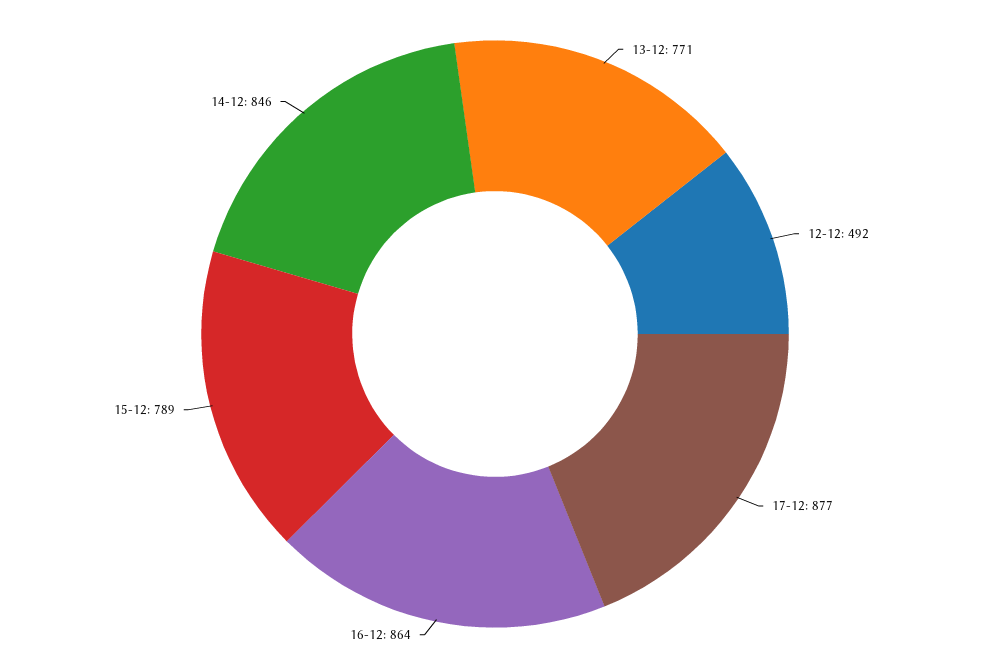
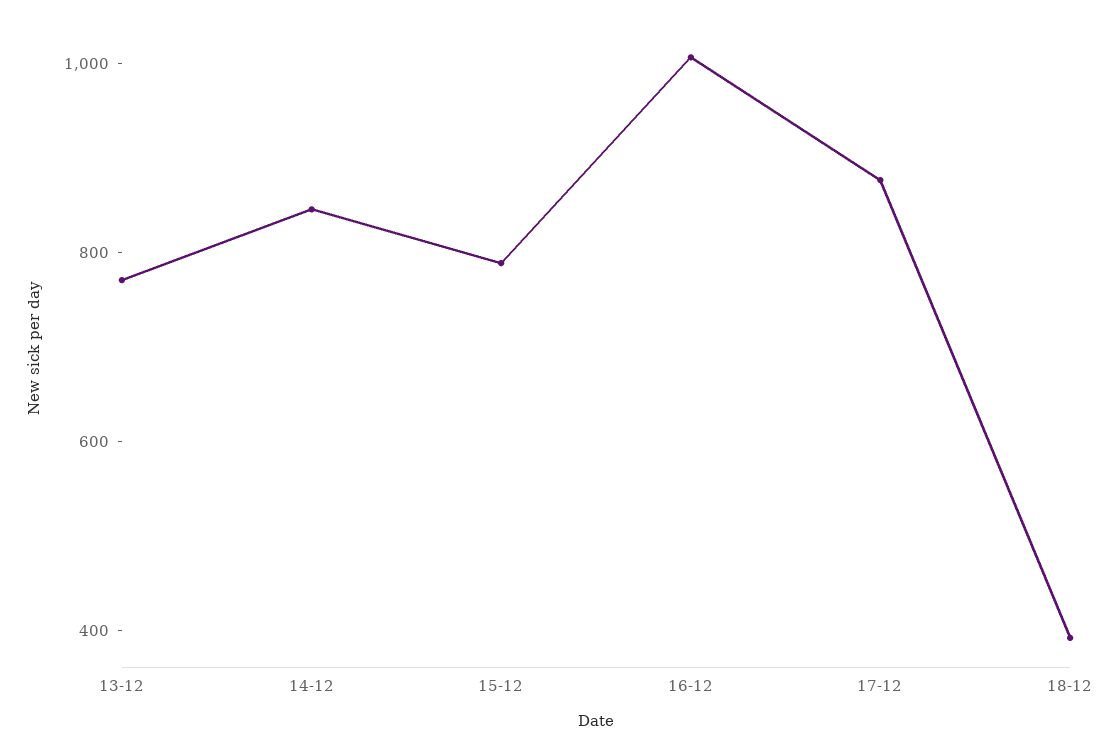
12-12: 492 -> none
16-12: 864 -> 1000
18-12: none -> 400

